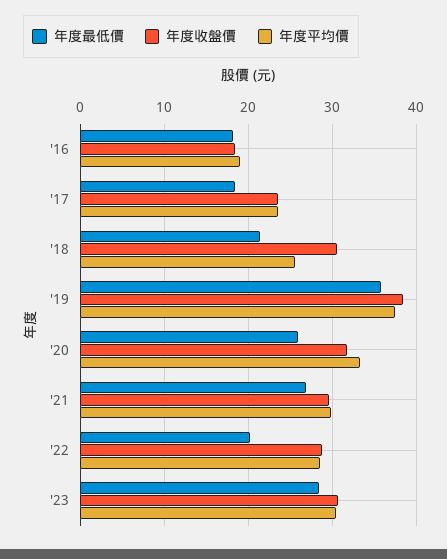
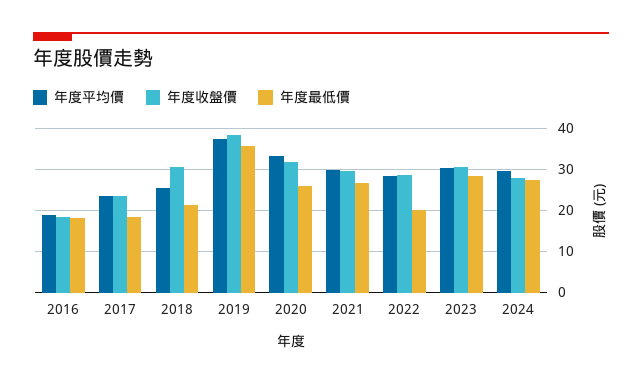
年度平均價, 2024: none -> 30
年度收盤價, 2024: none -> 28
年度最低價, 2024: none -> 28

